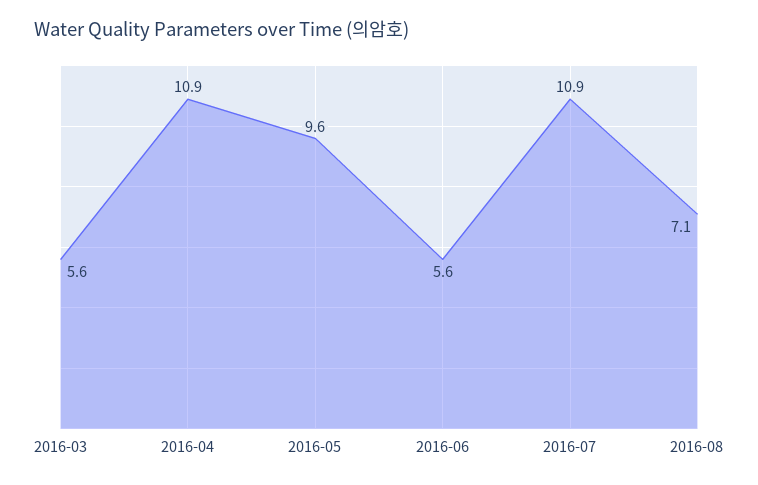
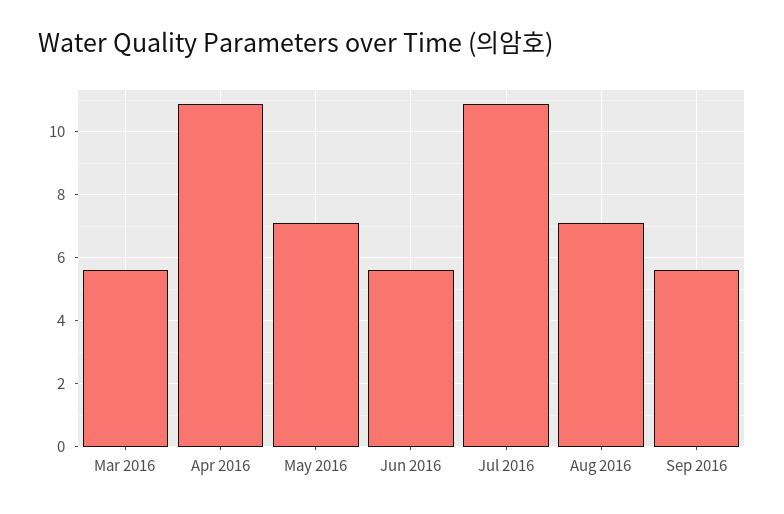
2016-05: 9.6 -> 7
Sep 2016: none -> 5.5

